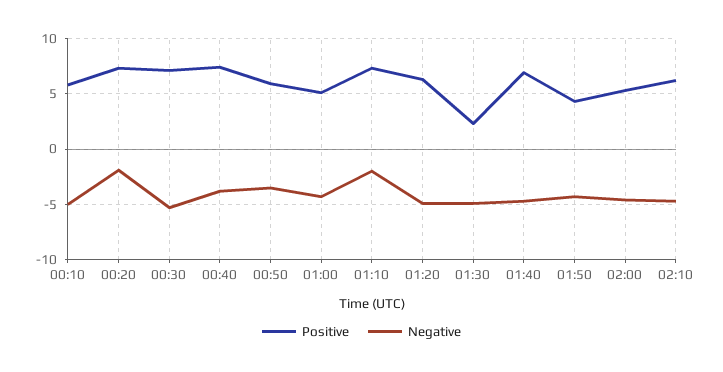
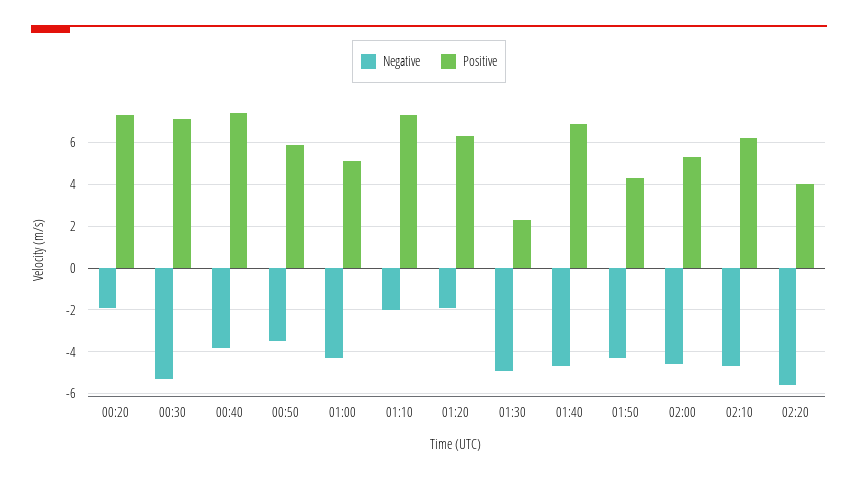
Positive, 00:10: 6 -> none
Negative, 00:10: -5 -> none
Negative, 01:20: -5 -> -2
Negative, 02:20: none -> -5.5
Positive, 02:20: none -> 4

